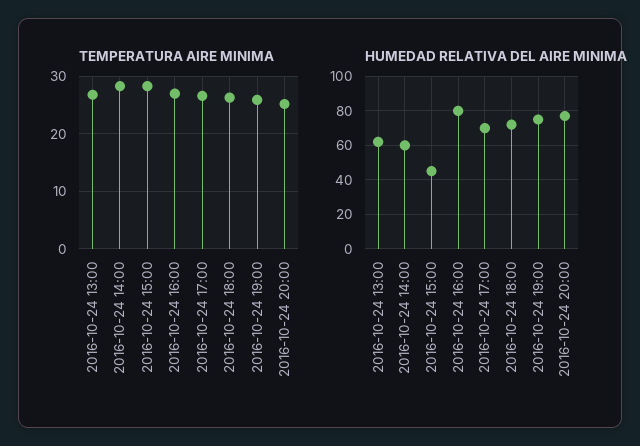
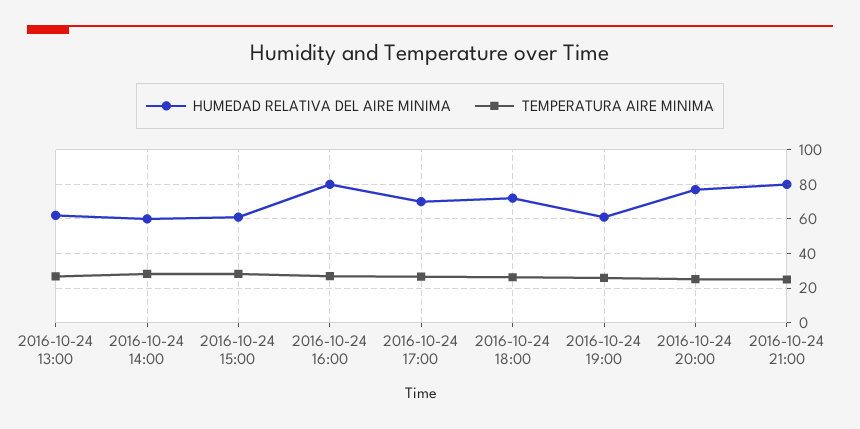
HUMEDAD RELATIVA DEL AIRE MINIMA, 2016-10-24 15:00: 45 -> 60
HUMEDAD RELATIVA DEL AIRE MINIMA, 2016-10-24 19:00: 75 -> 60
HUMEDAD RELATIVA DEL AIRE MINIMA, 2016-10-24 21:00: none -> 80
TEMPERATURA AIRE MINIMA, 2016-10-24 21:00: none -> 25

